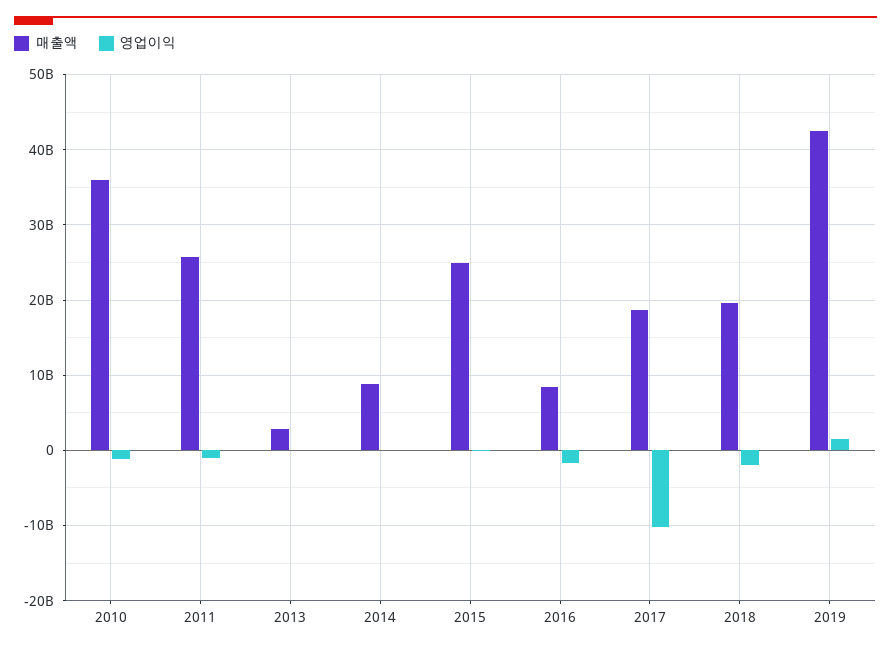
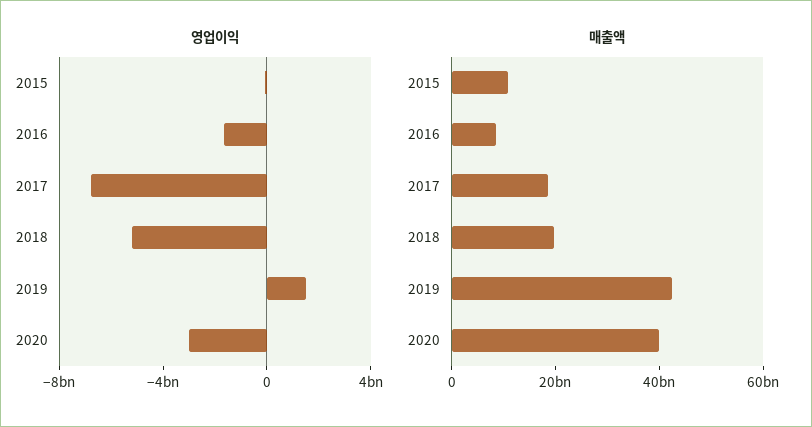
매출액, 2010: 36000000000 -> none
영업이익, 2010: -1000000000 -> none
매출액, 2011: 26000000000 -> none
영업이익, 2011: -1000000000 -> none
매출액, 2013: 3000000000 -> none
영업이익, 2013: 0 -> none
매출액, 2014: 9000000000 -> none
영업이익, 2014: 0 -> none
매출액, 2015: 25000000000 -> 10000000000
영업이익, 2017: -10000000000 -> -7000000000
영업이익, 2018: -2000000000 -> -5000000000
영업이익, 2020: none -> -3000000000
매출액, 2020: none -> 40000000000

